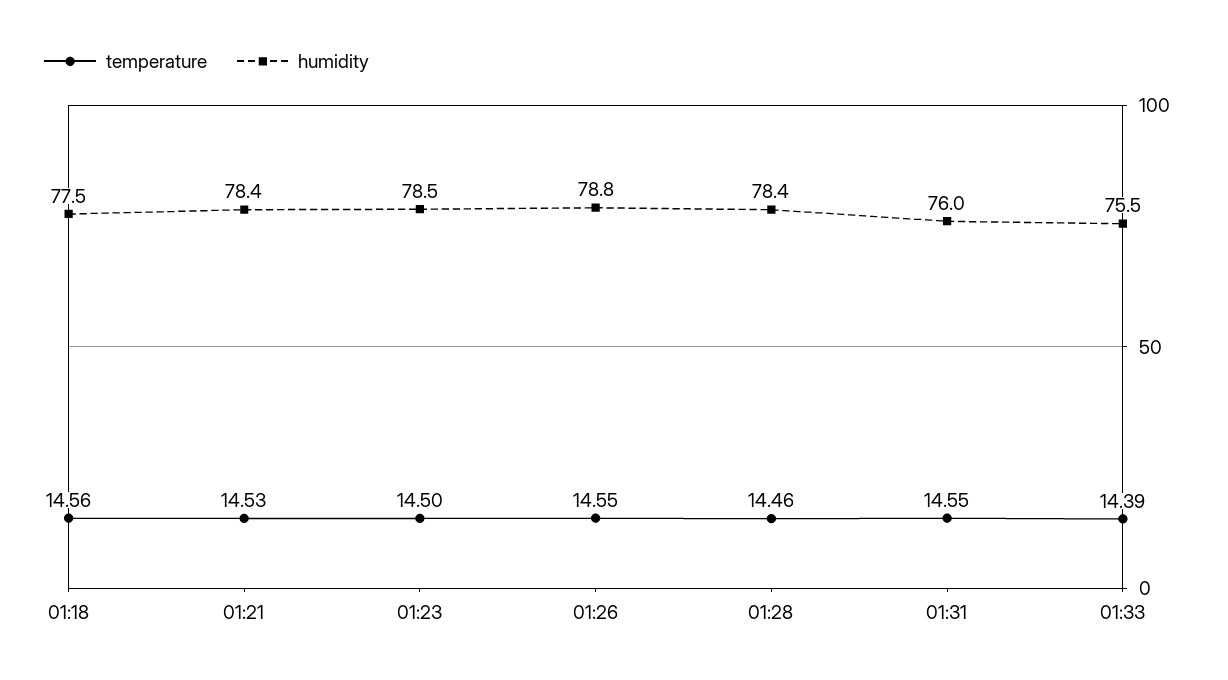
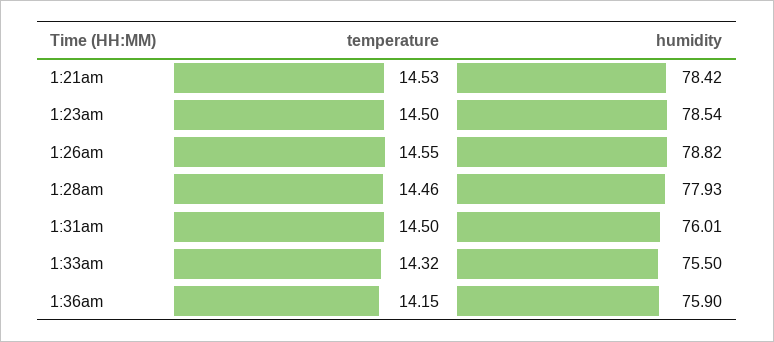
temperature, 01:18: 14.56 -> none
humidity, 01:18: 77.5 -> none
humidity, 01:28: 78.4 -> 77.93
temperature, 01:31: 14.55 -> 14.5
temperature, 01:33: 14.39 -> 14.32
temperature, 1:36am: none -> 14.15
humidity, 1:36am: none -> 75.9

